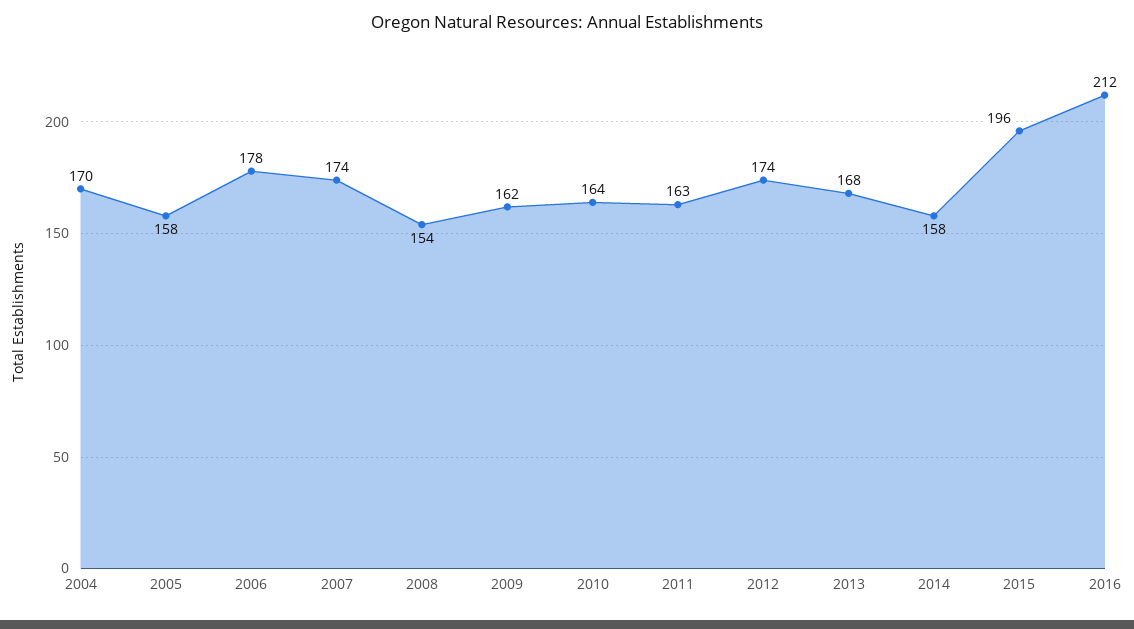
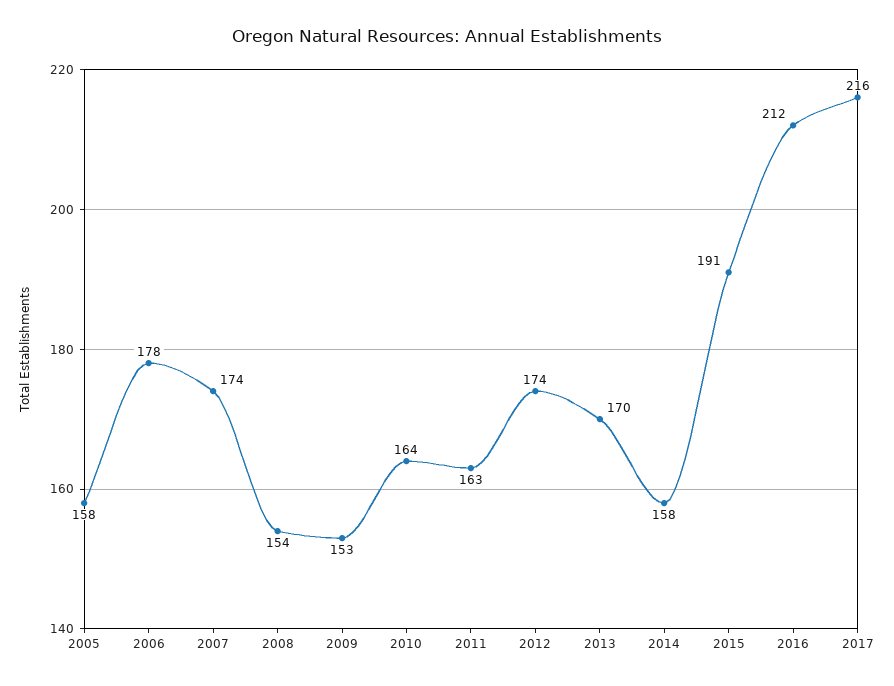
2004: 170 -> none
2009: 162 -> 153
2013: 168 -> 170
2015: 196 -> 191
2017: none -> 216

